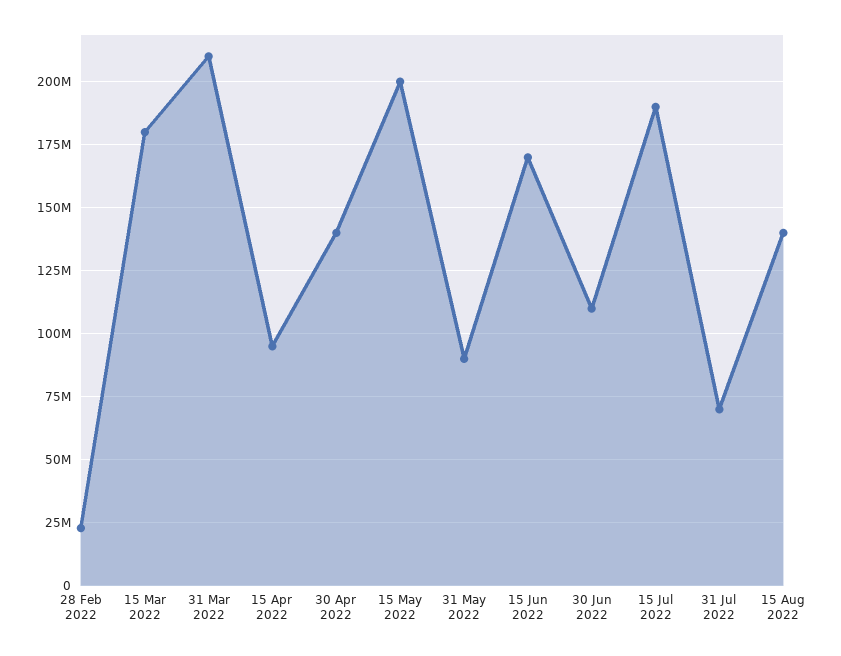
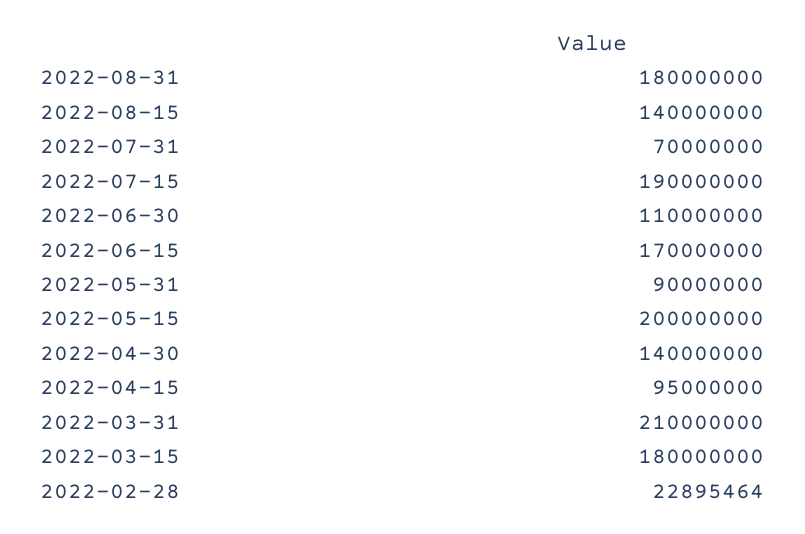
2022-08-31: none -> 180000000

